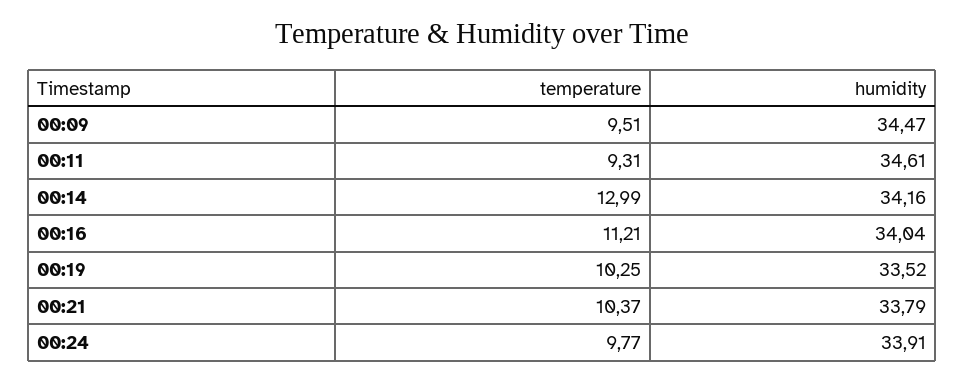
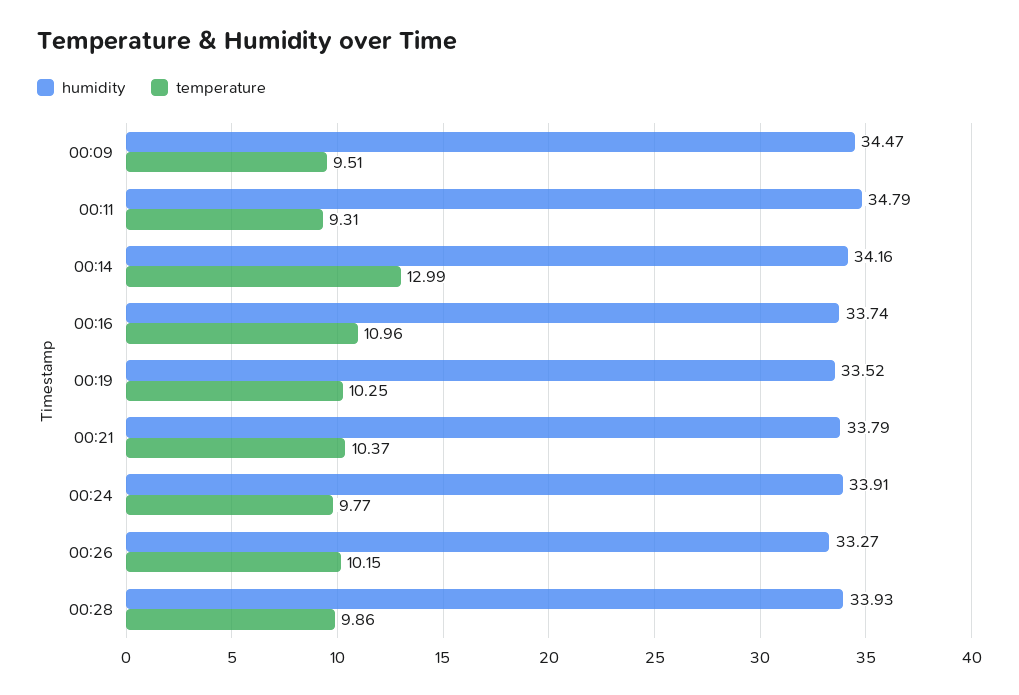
humidity, 00:11: 34.61 -> 34.79
temperature, 00:16: 11.21 -> 10.96
humidity, 00:16: 34.04 -> 33.74
humidity, 00:26: none -> 33.27
temperature, 00:26: none -> 10.15
humidity, 00:28: none -> 33.93
temperature, 00:28: none -> 9.86

